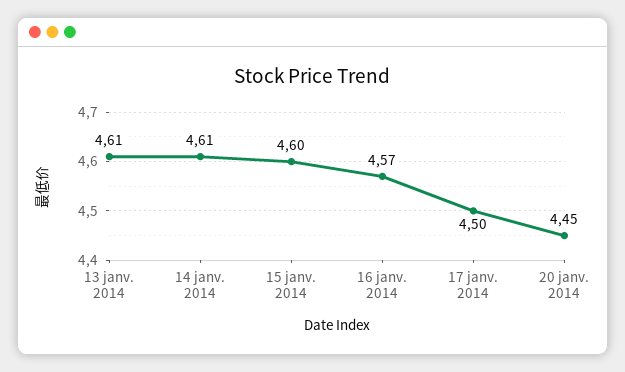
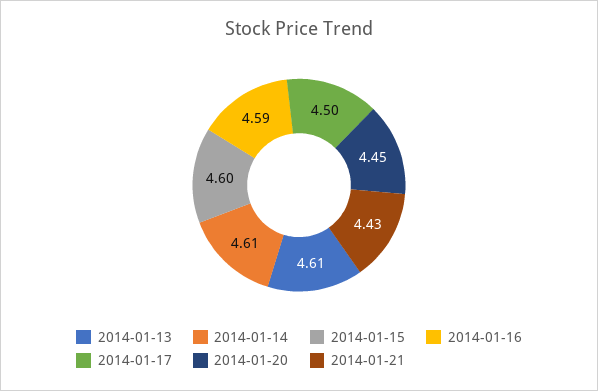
16 janv. 2014: 4.57 -> 4.59
2014-01-21: none -> 4.43

